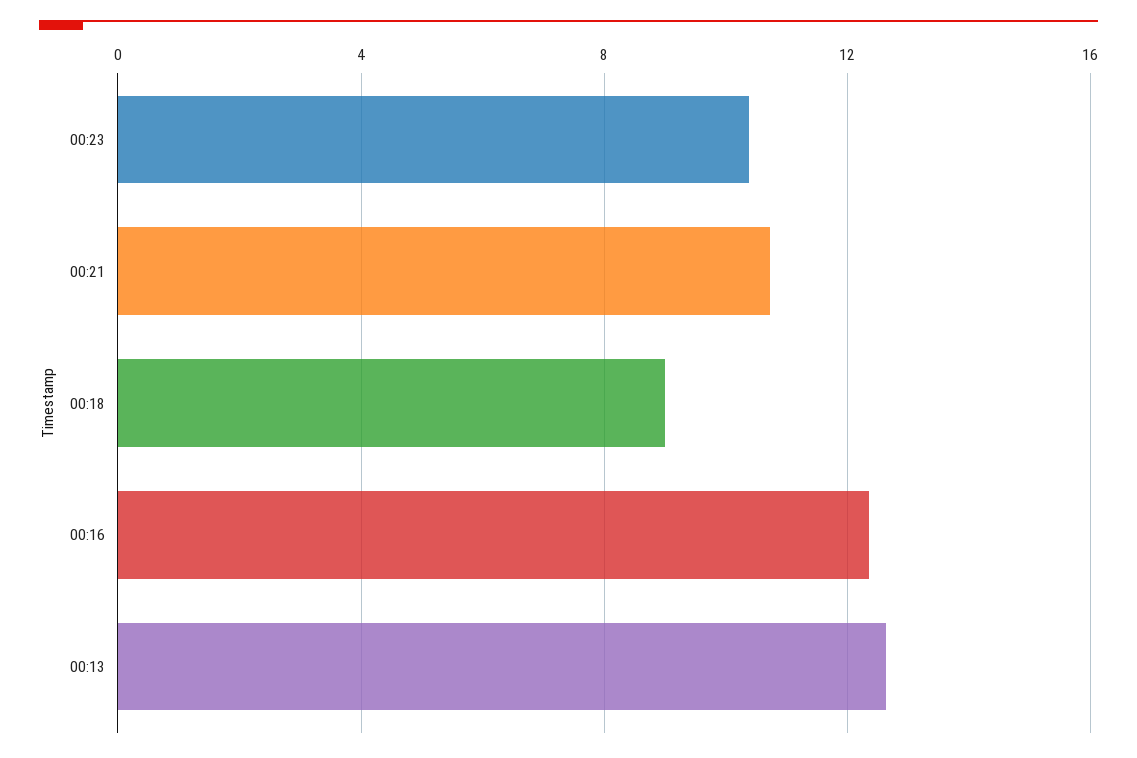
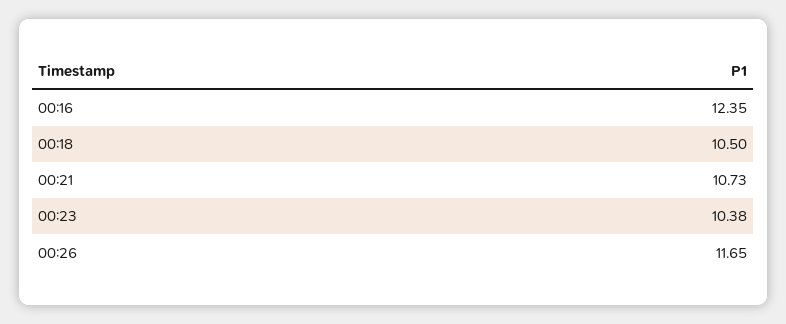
00:18: 9 -> 10.5
00:13: 12.5 -> none
00:26: none -> 11.65

